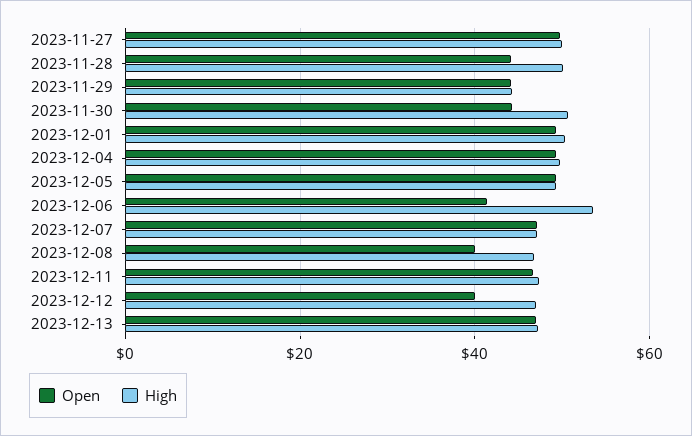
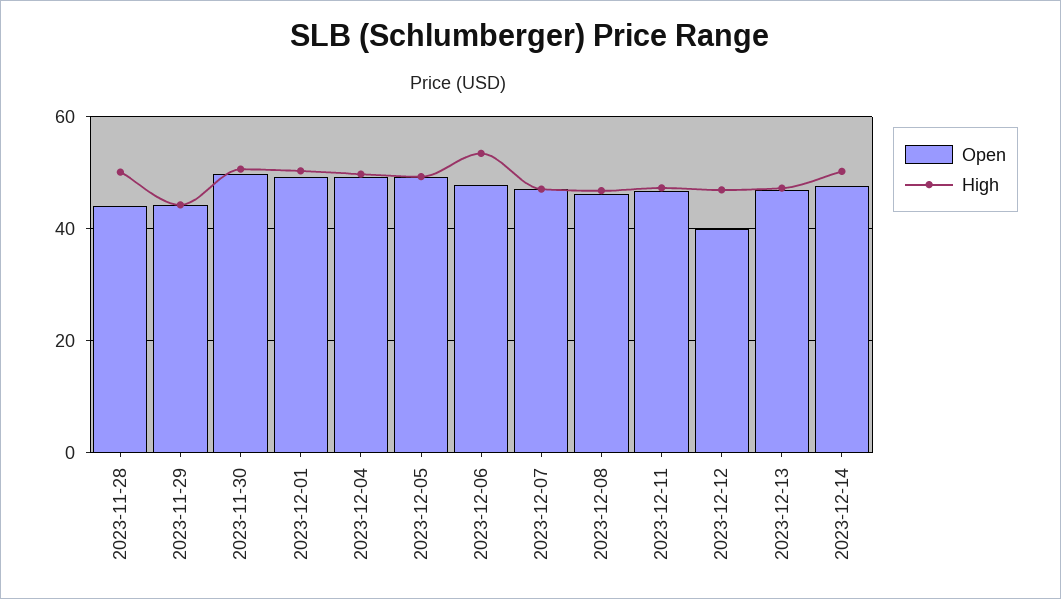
Open, 2023-11-27: 50 -> none
High, 2023-11-27: 50 -> none
Open, 2023-11-30: 44 -> 50
Open, 2023-12-06: 42 -> 48
Open, 2023-12-08: 40 -> 46
Open, 2023-12-14: none -> 48
High, 2023-12-14: none -> 50

